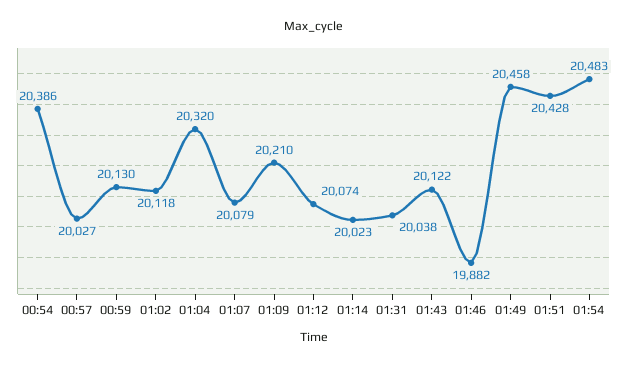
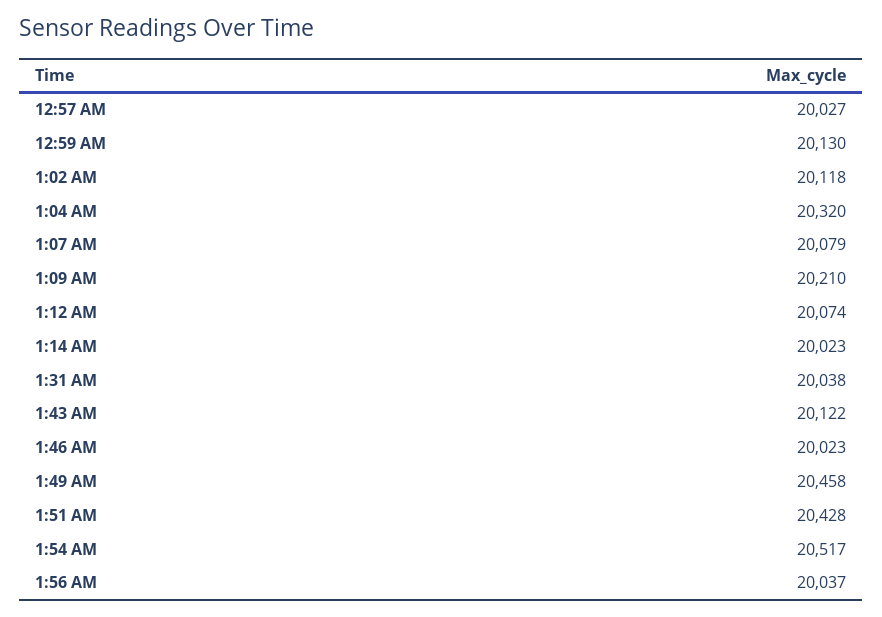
00:54: 20386 -> none
01:46: 19882 -> 20023
01:54: 20483 -> 20517
1:56 AM: none -> 20037

